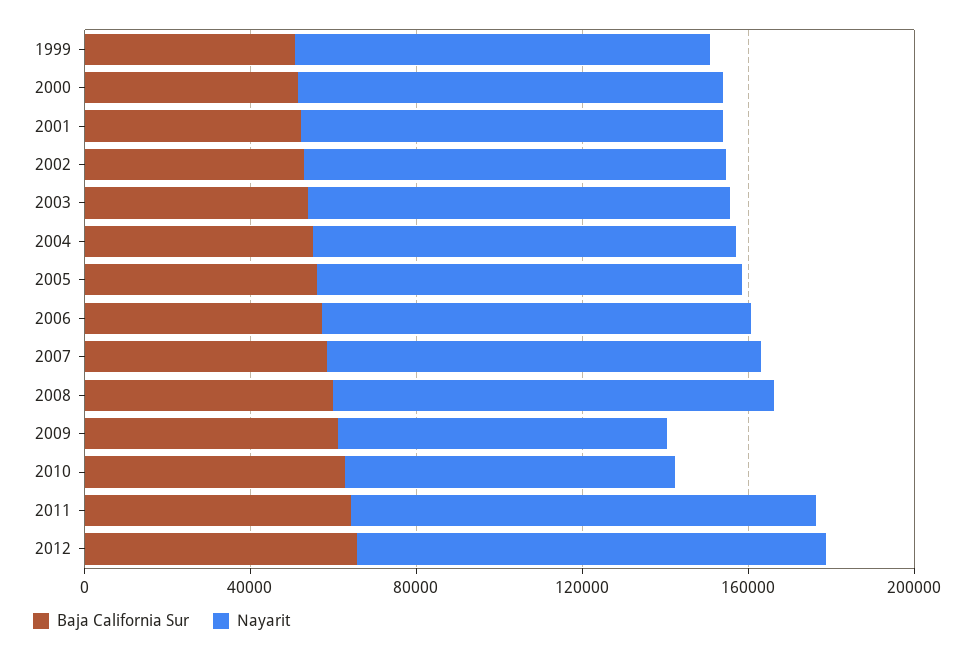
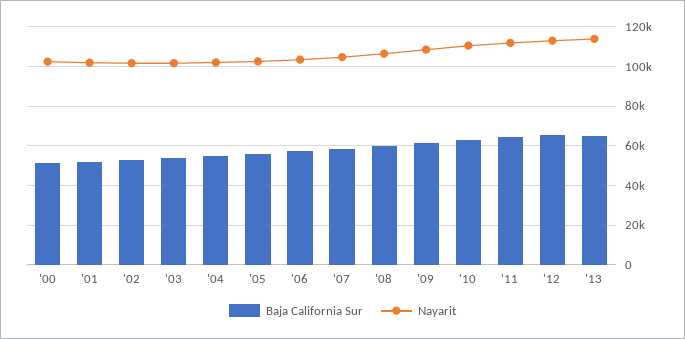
Baja California Sur, 1999: 50000 -> none
Nayarit, 1999: 100000 -> none
Nayarit, 2009: 80000 -> 110000
Nayarit, 2010: 80000 -> 110000
Baja California Sur, '13: none -> 65000
Nayarit, '13: none -> 115000

